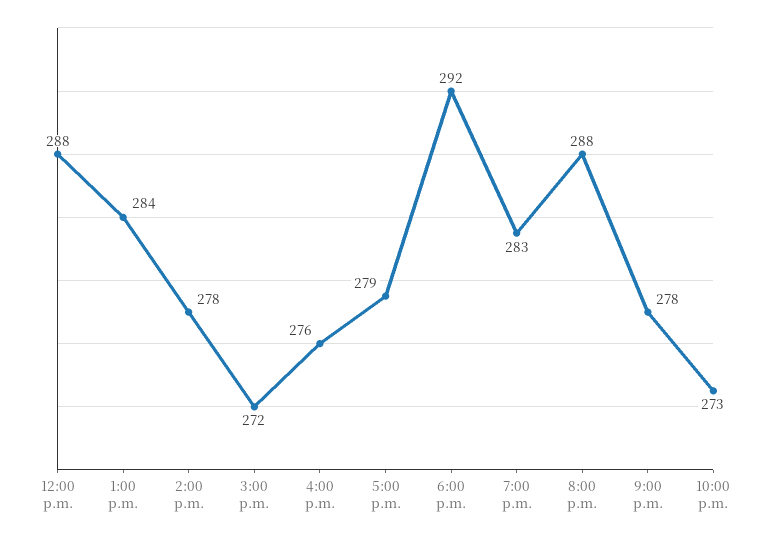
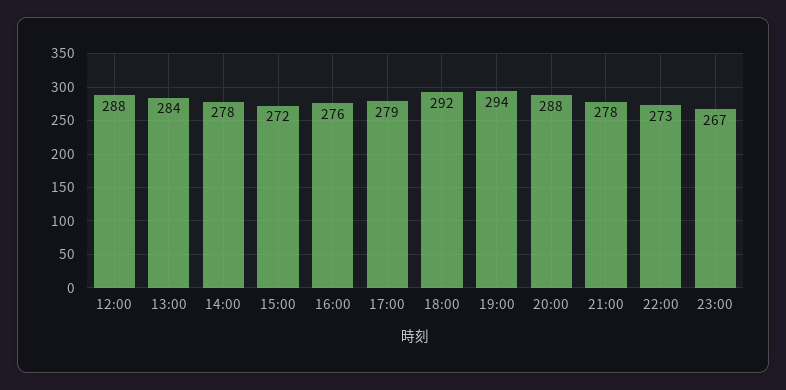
7:00 p.m.: 283 -> 294
23:00: none -> 267

